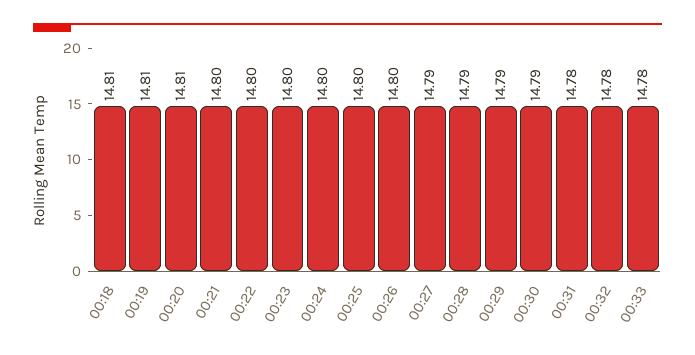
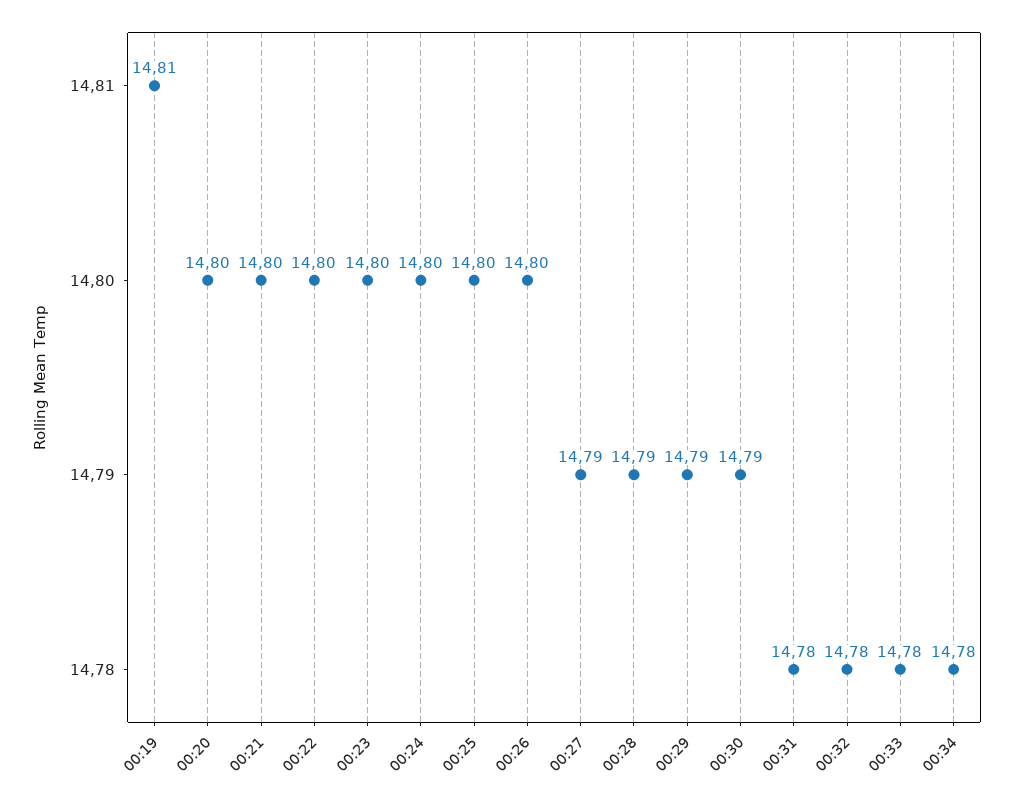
00:18: 14.81 -> none
00:20: 14.81 -> 14.8
00:34: none -> 14.78

